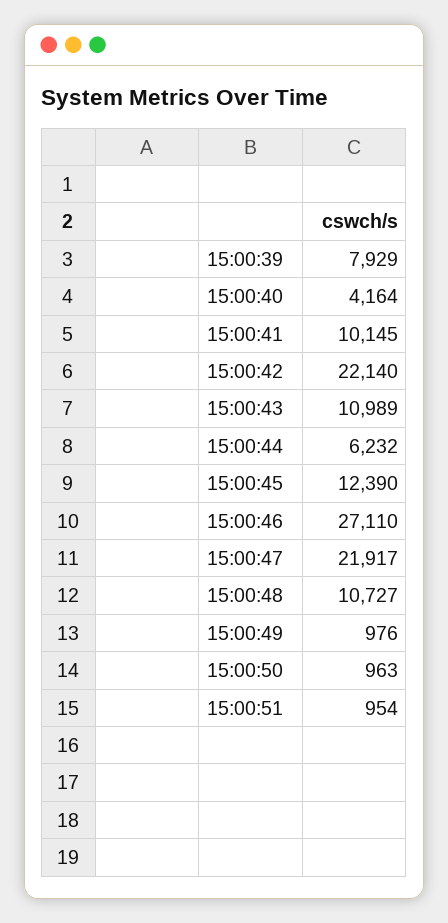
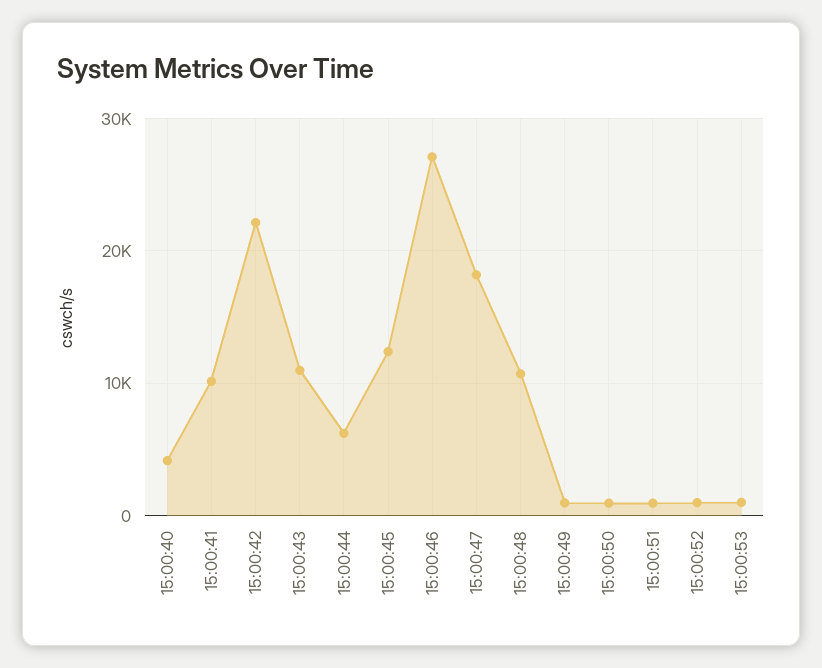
15:00:39: 7929 -> none
15:00:47: 21917 -> 18000
15:00:52: none -> 1000
15:00:53: none -> 1000

